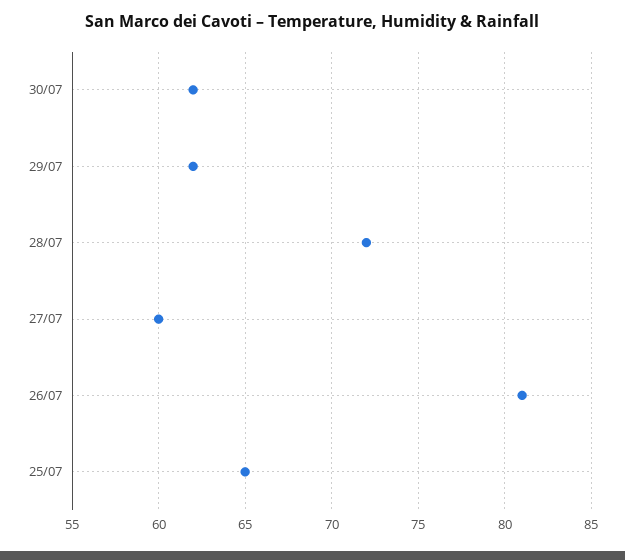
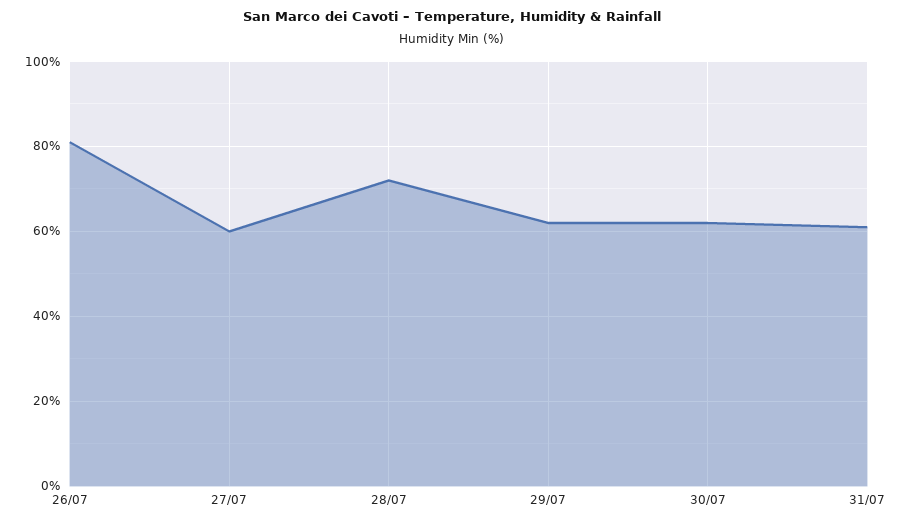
25/07: 65 -> none
31/07: none -> 60

